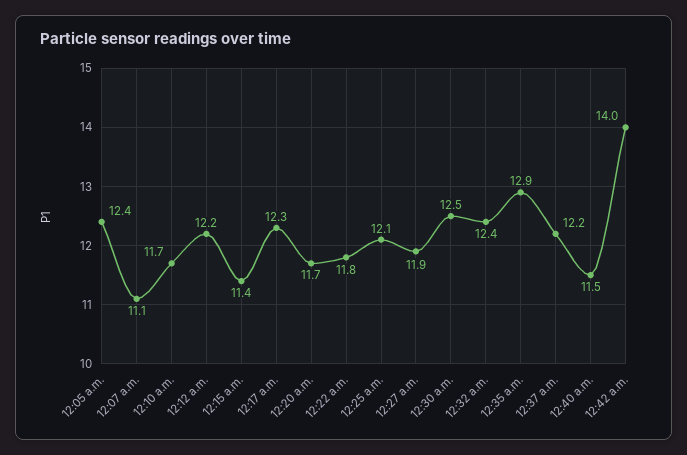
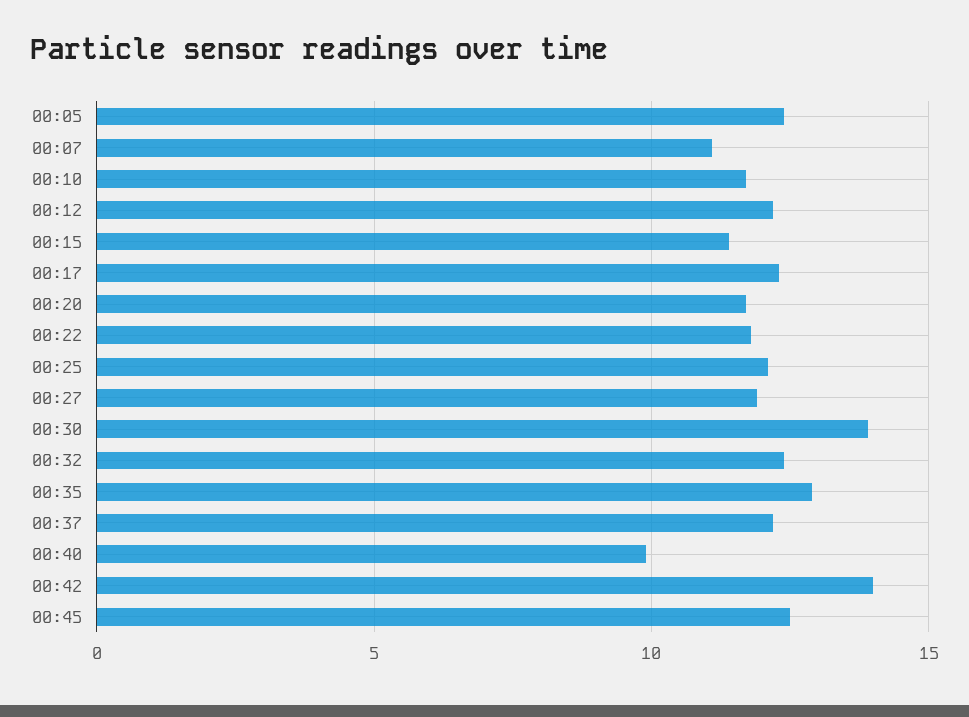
12:30 a.m.: 12.5 -> 14
12:40 a.m.: 11.5 -> 10
00:45: none -> 12.5

